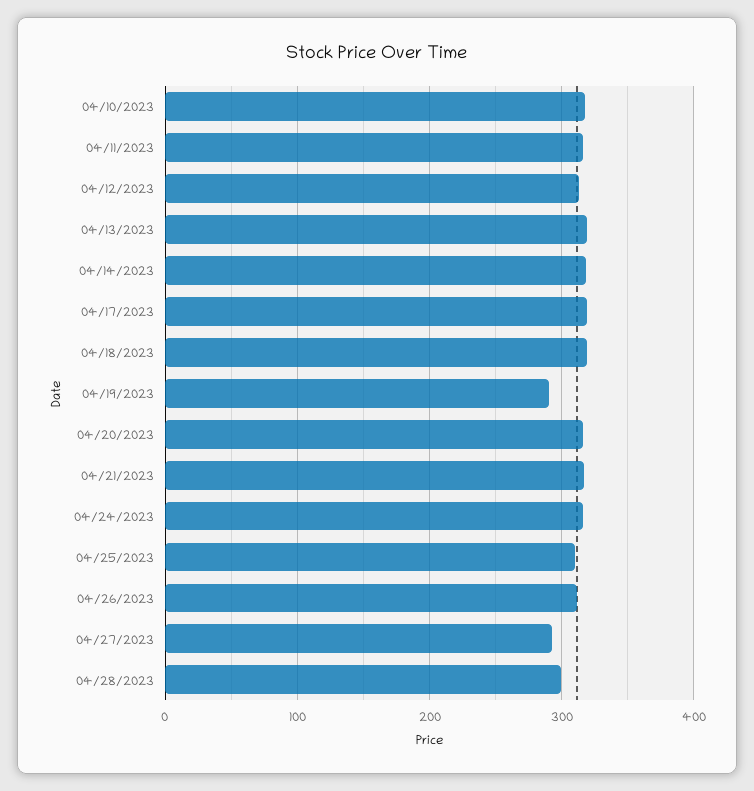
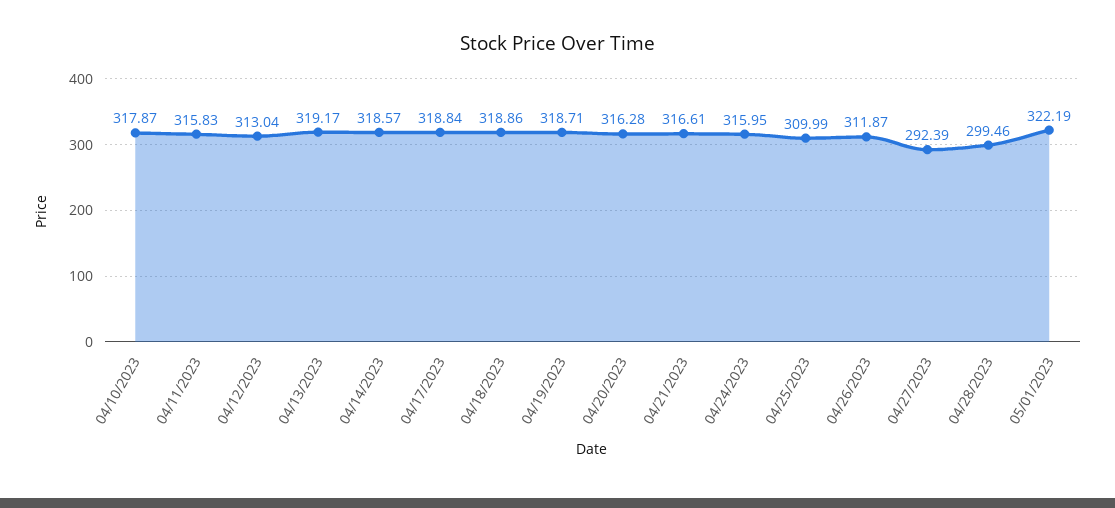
04/19/2023: 290 -> 318.71
05/01/2023: none -> 322.19

